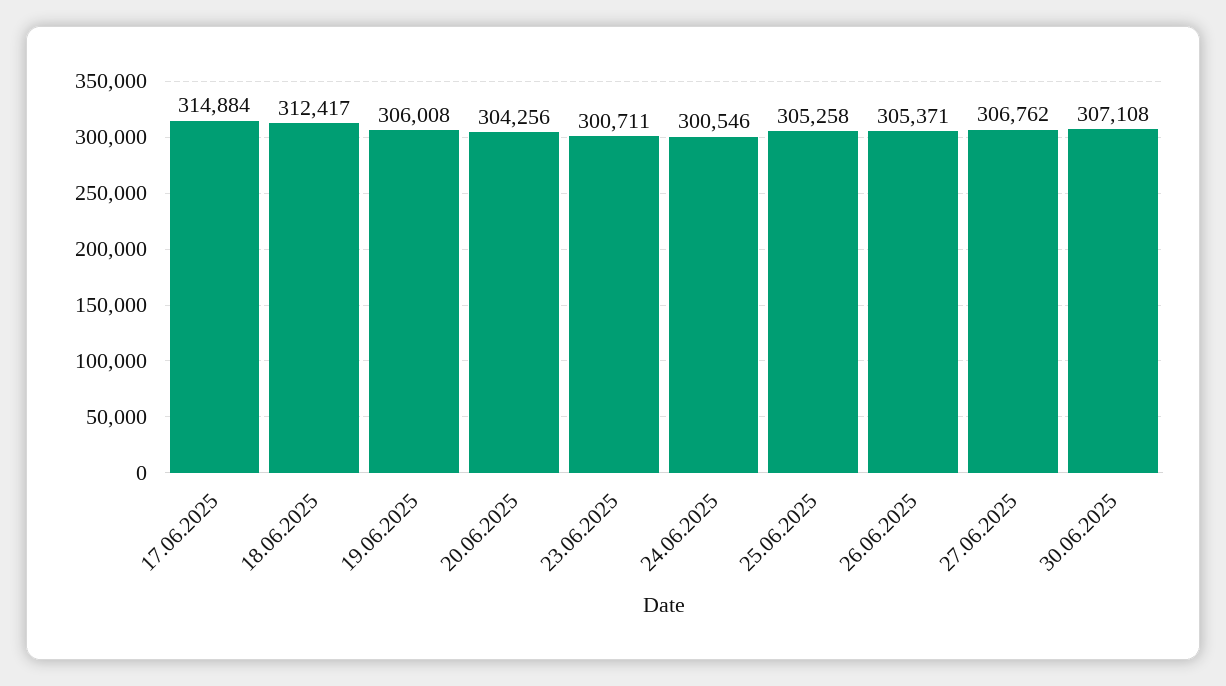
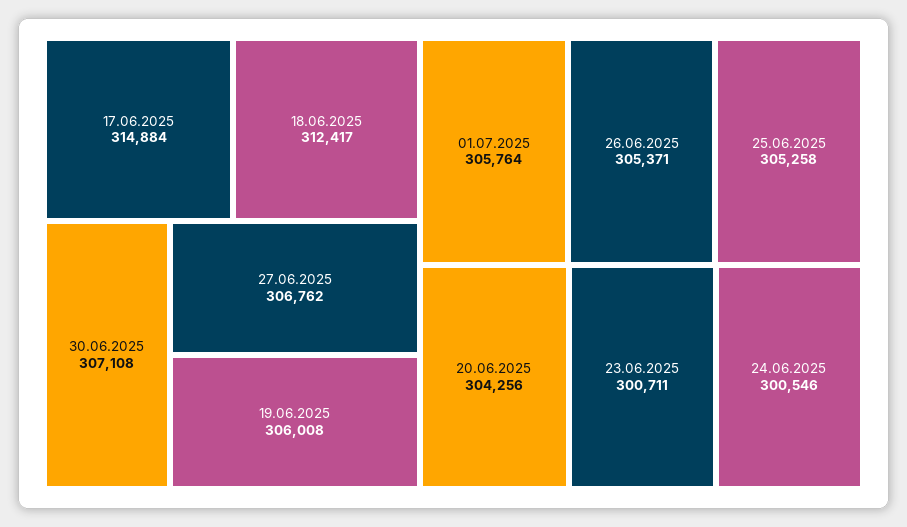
01.07.2025: none -> 305764

